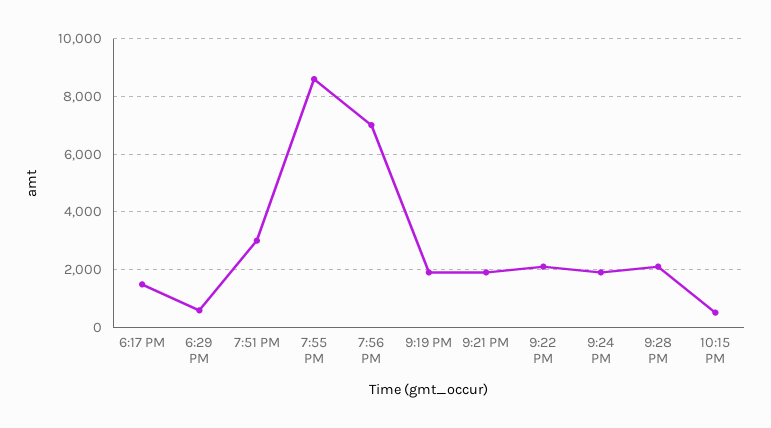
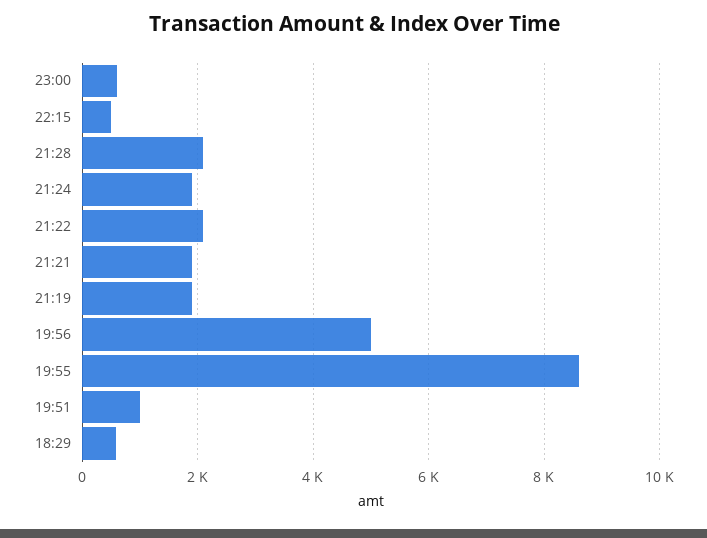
6:17 PM: 1500 -> none
7:51 PM: 3000 -> 1000
7:56 PM: 7000 -> 5000
23:00: none -> 600

